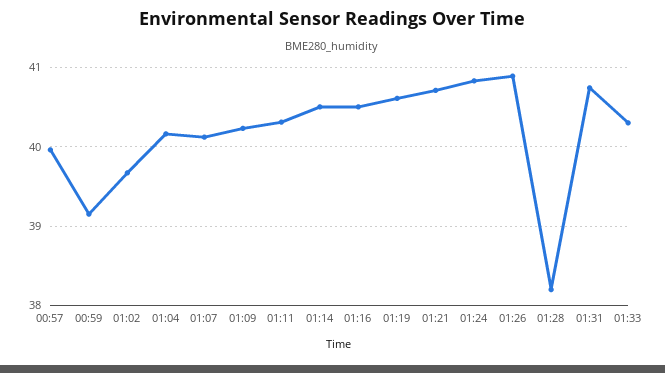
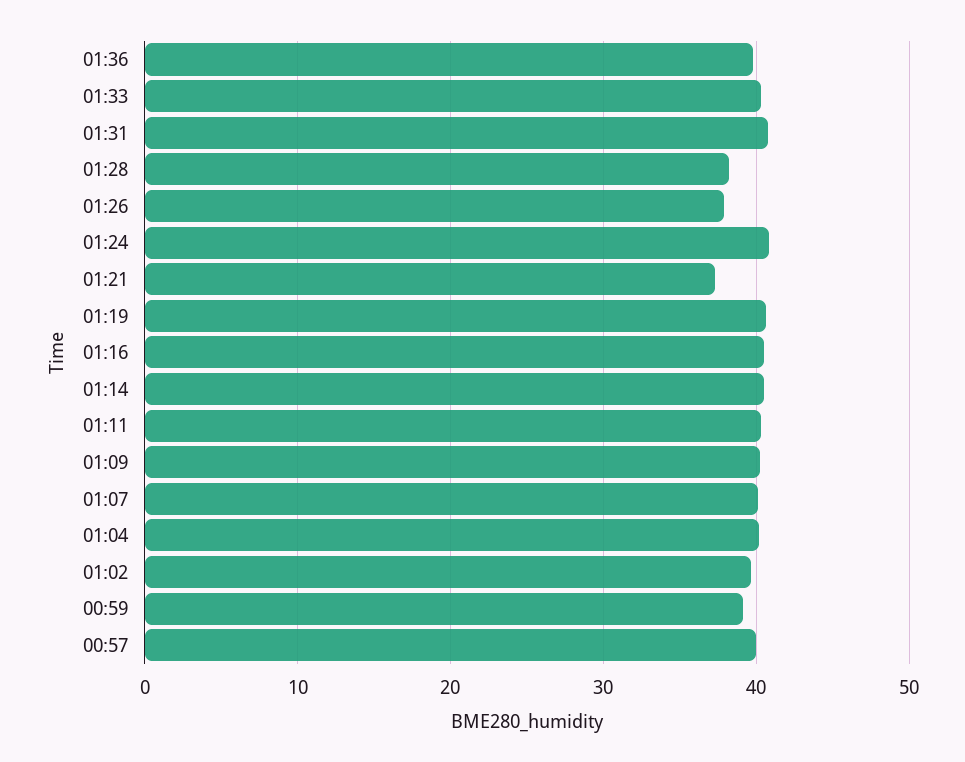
01:21: 40.7 -> 37
01:26: 40.9 -> 38
01:36: none -> 40

